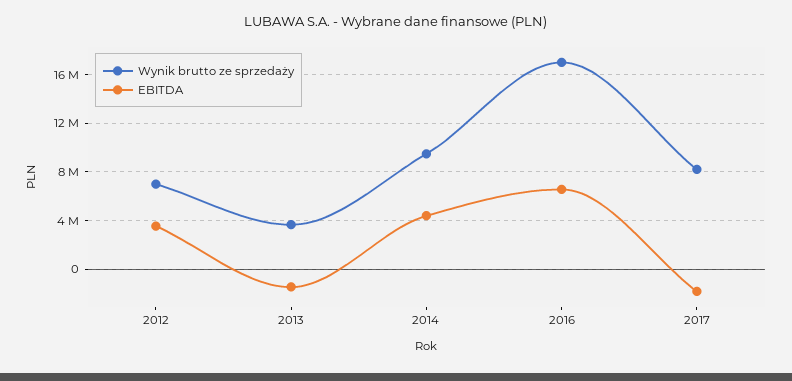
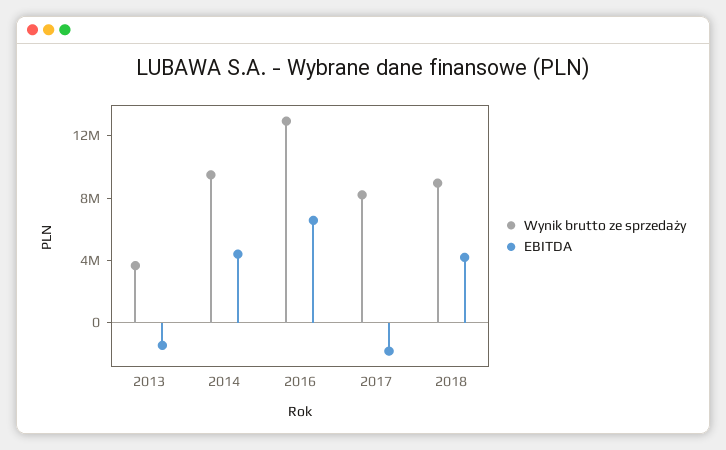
Wynik brutto ze sprzedaży, 2012: 7000000 -> none
EBITDA, 2012: 3500000 -> none
Wynik brutto ze sprzedaży, 2016: 17000000 -> 13000000
Wynik brutto ze sprzedaży, 2018: none -> 9000000
EBITDA, 2018: none -> 4000000

